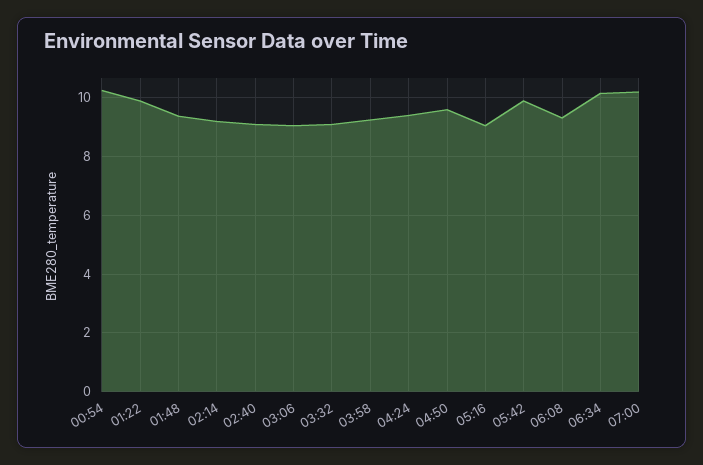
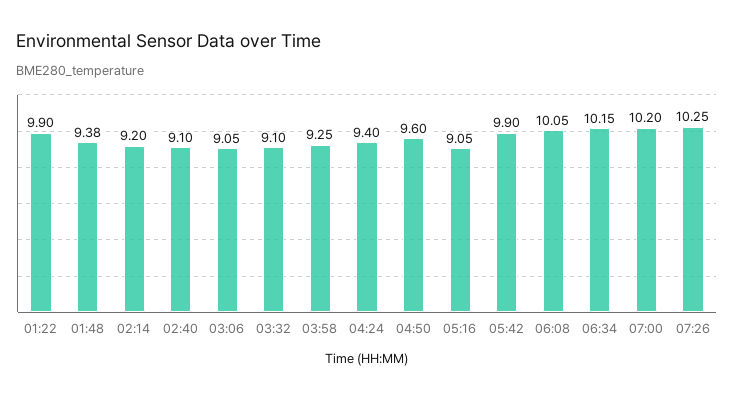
00:54: 10.25 -> none
06:08: 9.25 -> 10.05
07:26: none -> 10.25

